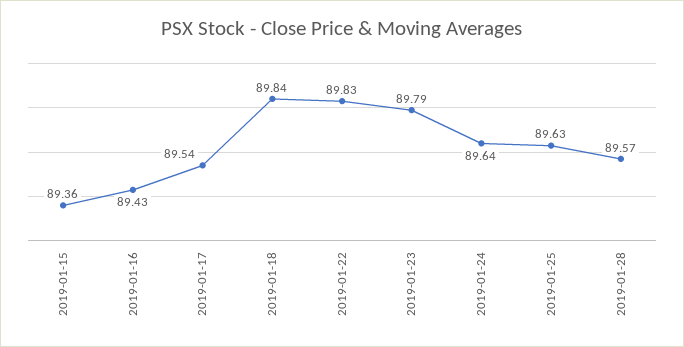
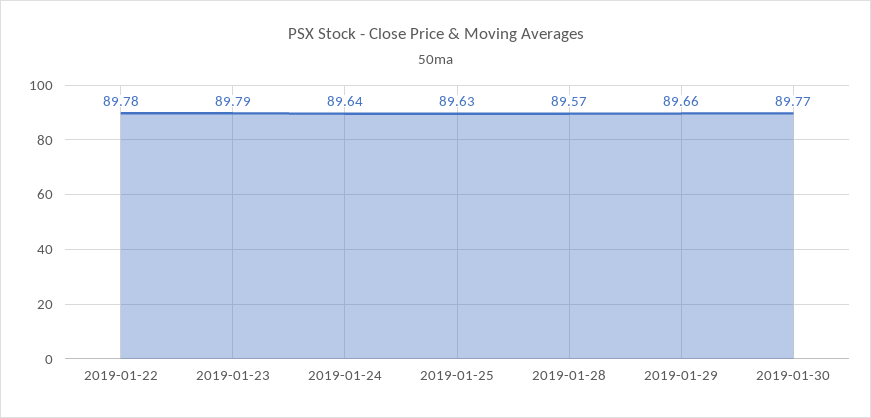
2019-01-15: 89.36 -> none
2019-01-16: 89.43 -> none
2019-01-17: 89.54 -> none
2019-01-18: 89.84 -> none
2019-01-22: 89.83 -> 89.78
2019-01-29: none -> 89.66
2019-01-30: none -> 89.77

